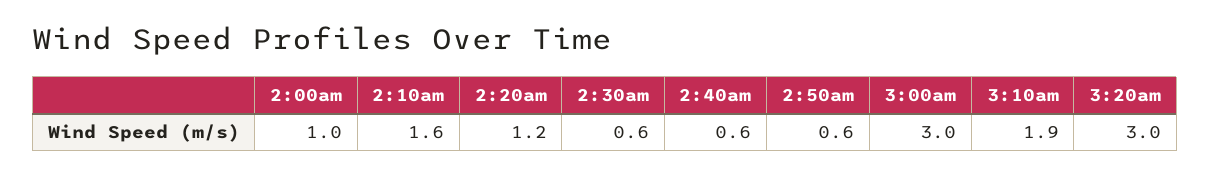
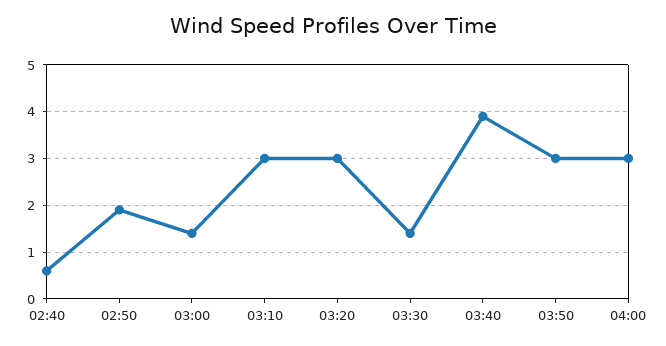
2:00am: 1 -> none
2:10am: 1.6 -> none
2:20am: 1.2 -> none
2:30am: 0.6 -> none
2:50am: 0.6 -> 2
3:00am: 3 -> 1.5
3:10am: 1.9 -> 3
03:30: none -> 1.5
03:40: none -> 4
03:50: none -> 3
04:00: none -> 3

